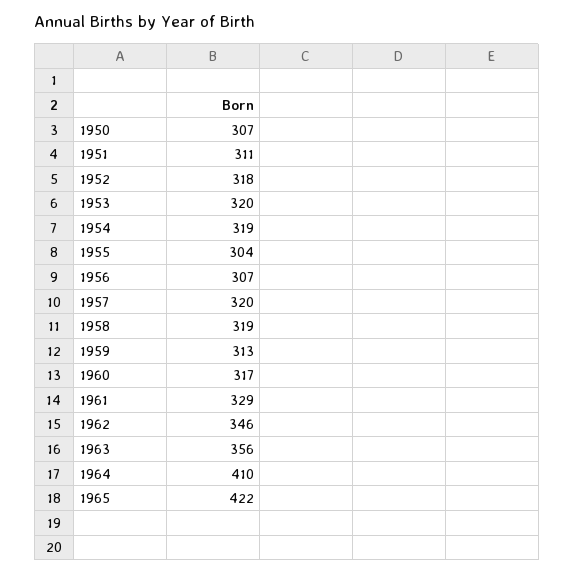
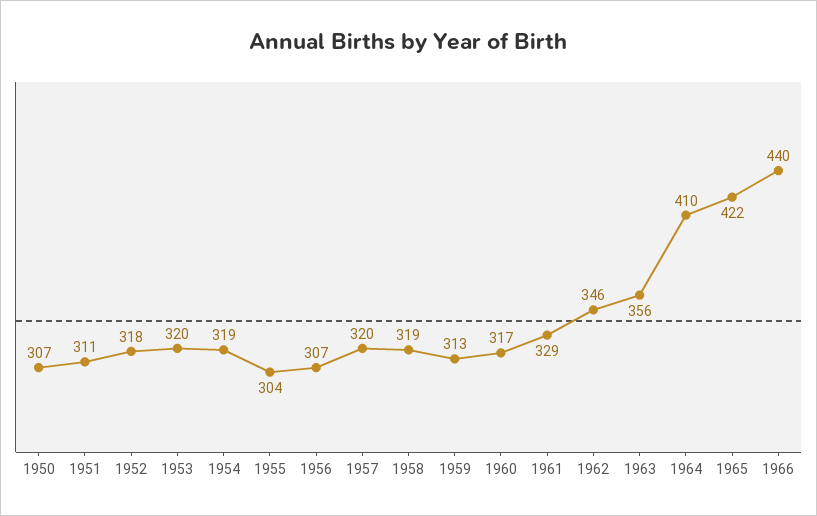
1966: none -> 440

